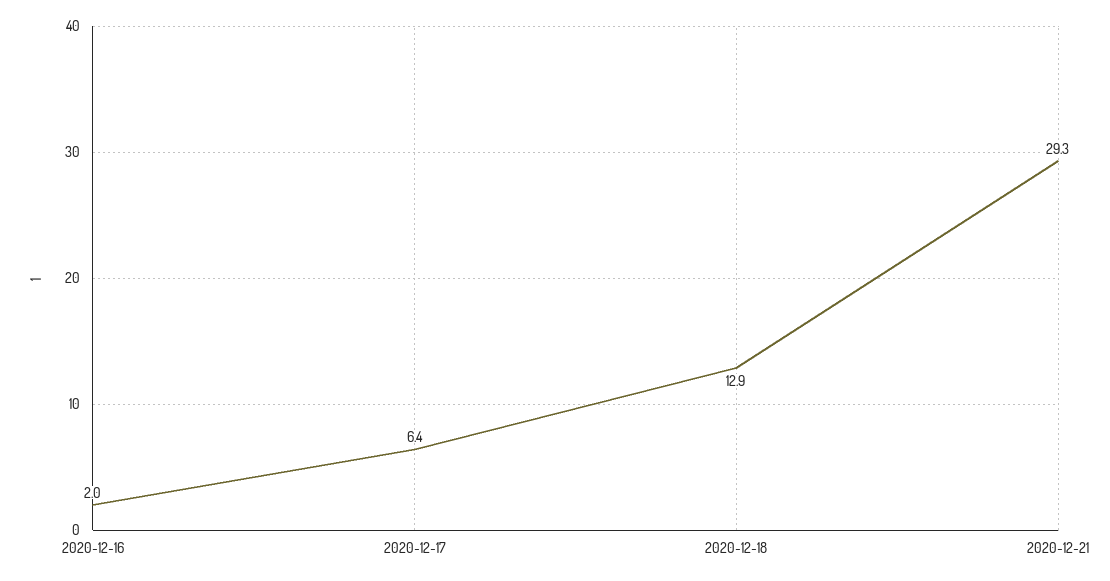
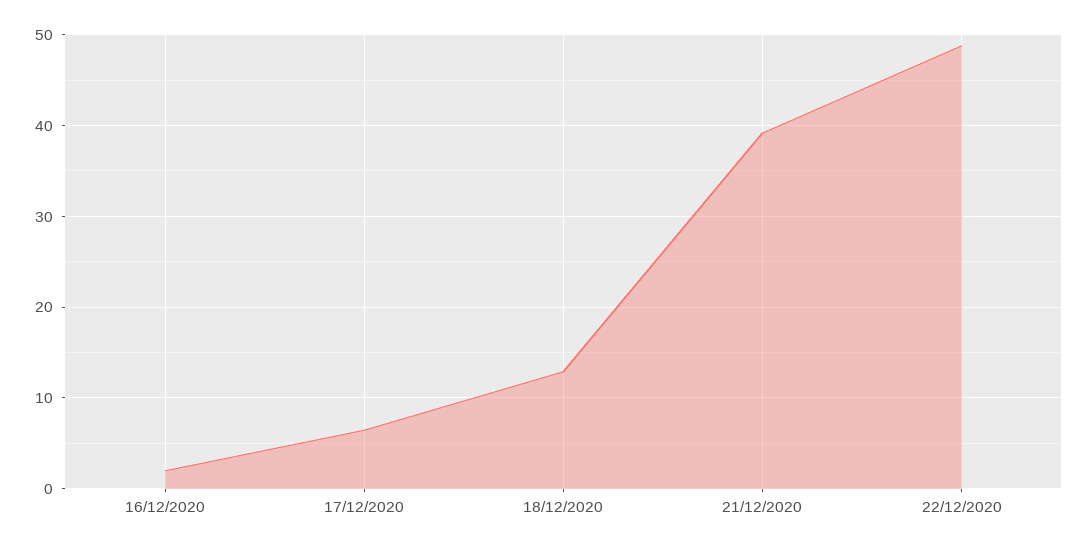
2020-12-21: 29.3 -> 39
22/12/2020: none -> 49

